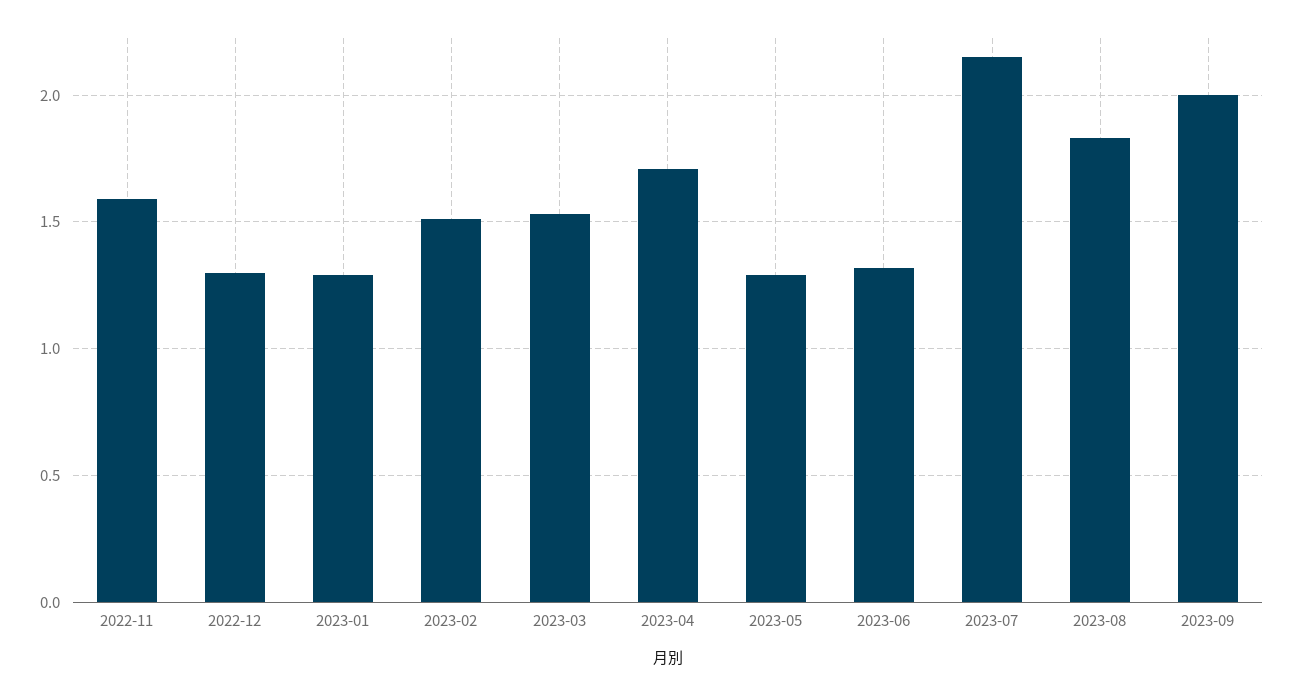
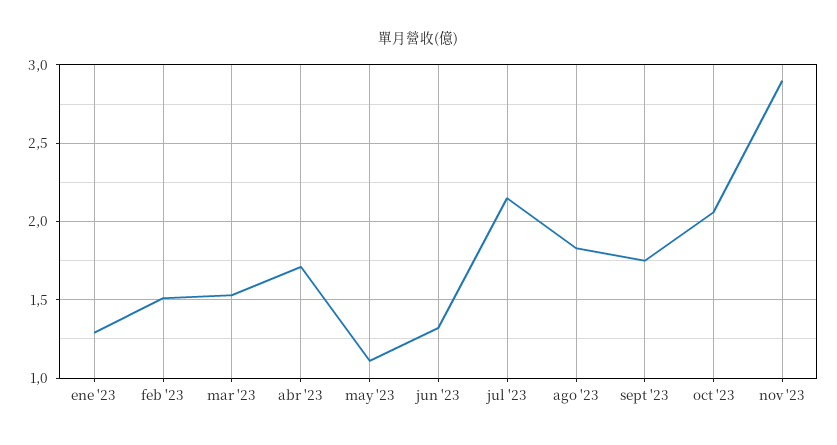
2022-11: 1.6 -> none
2022-12: 1.3 -> none
2023-05: 1.3 -> 1.1
2023-09: 2 -> 1.75
oct '23: none -> 2.05
nov '23: none -> 2.9

